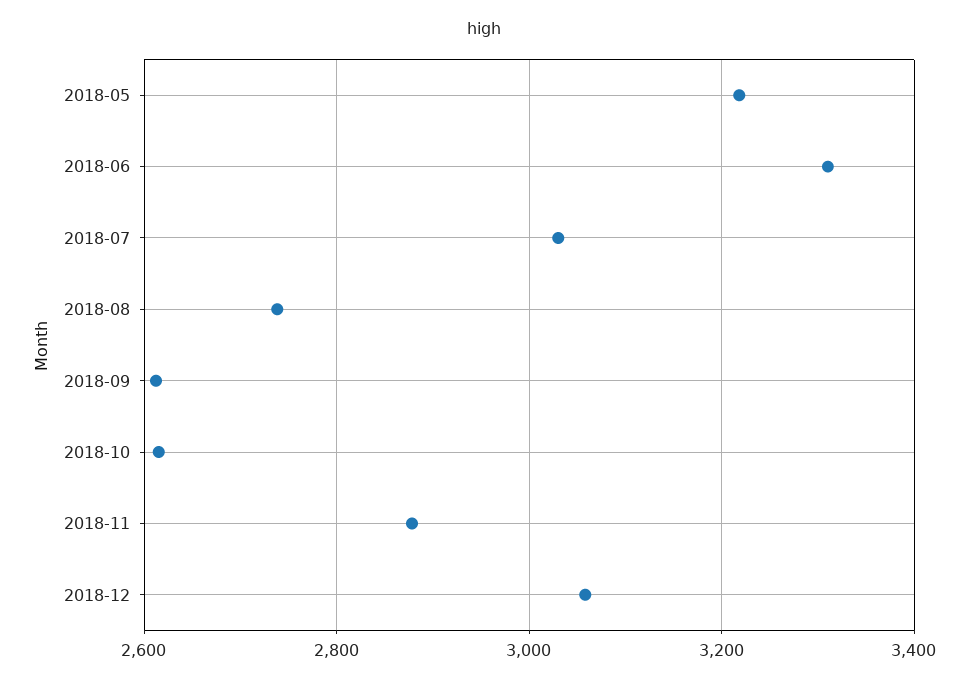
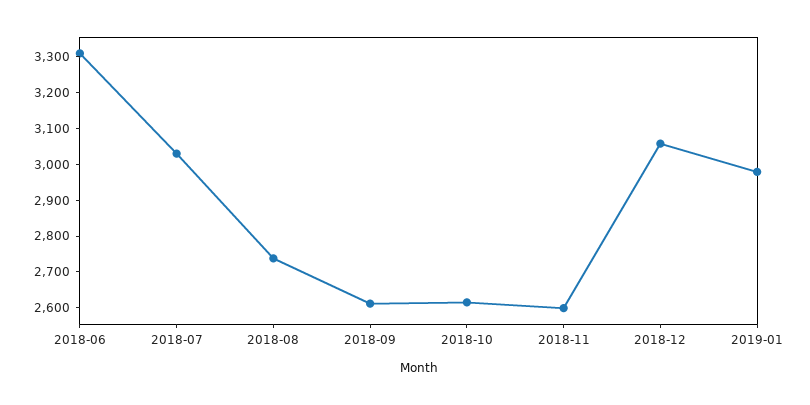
2018-05: 3220 -> none
2018-11: 2880 -> 2600
2019-01: none -> 2975

